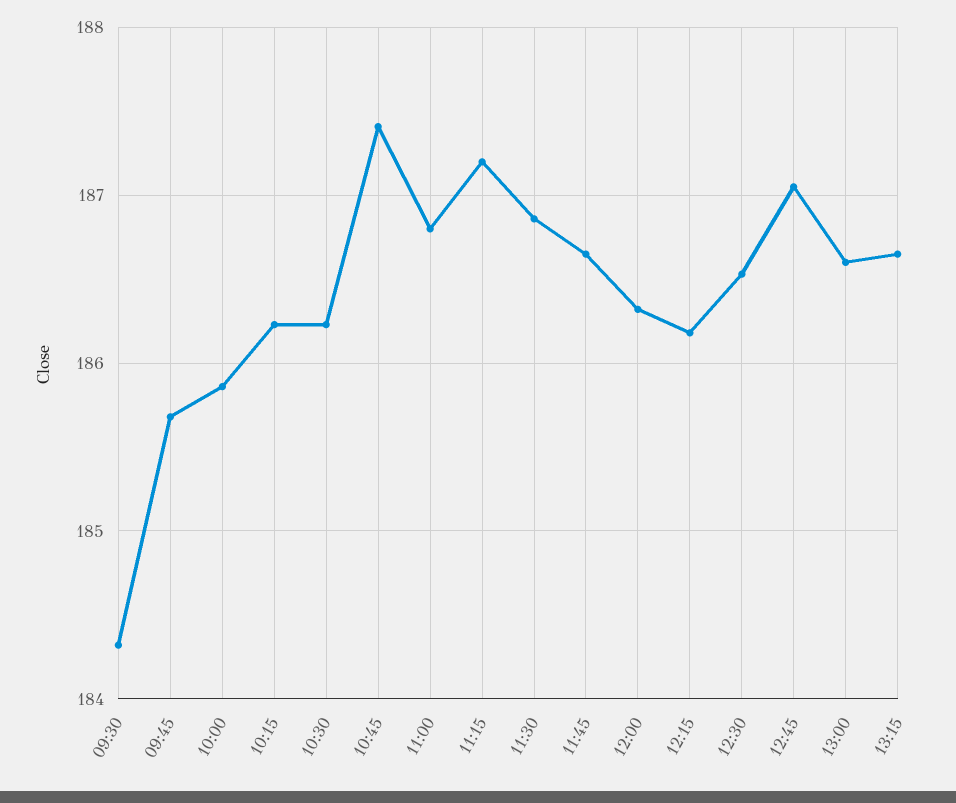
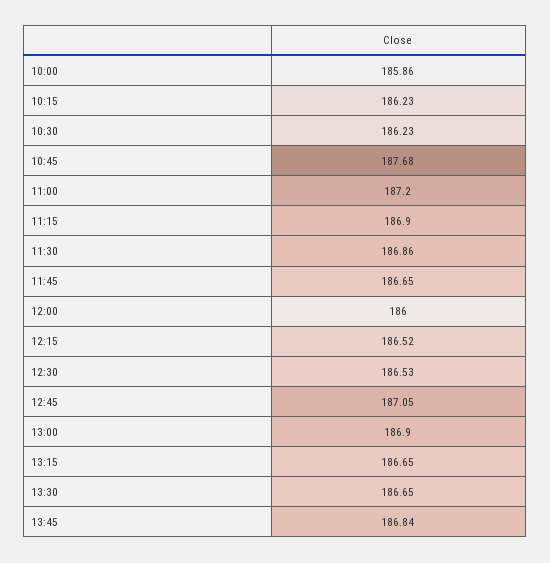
09:30: 184.3 -> none
09:45: 185.7 -> none
10:45: 187.4 -> 187.68
11:00: 186.8 -> 187.2
11:15: 187.2 -> 186.9
12:00: 186.3 -> 186
12:15: 186.2 -> 186.52
13:00: 186.6 -> 186.9
13:30: none -> 186.65
13:45: none -> 186.84

